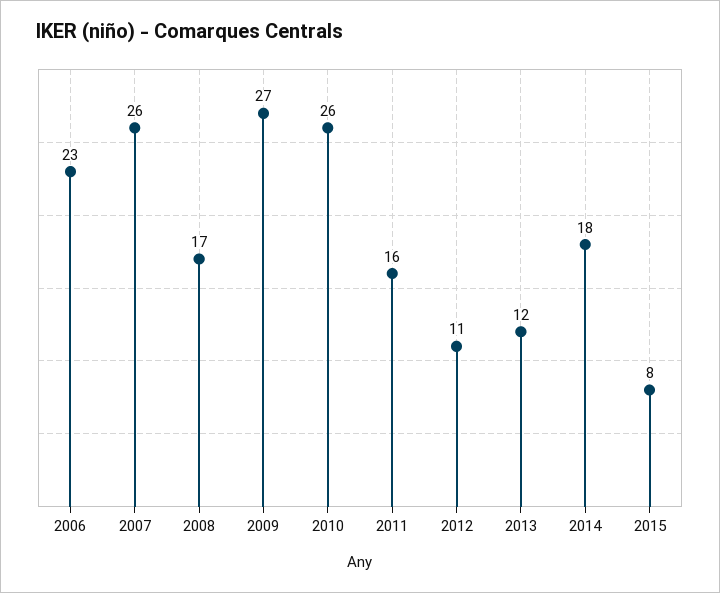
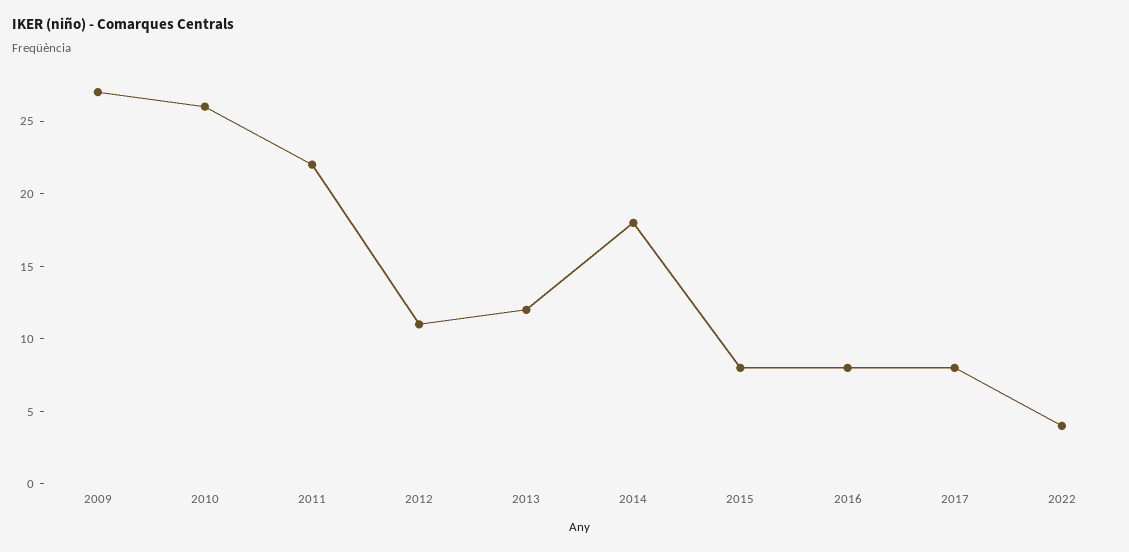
2006: 23 -> none
2007: 26 -> none
2008: 17 -> none
2011: 16 -> 22
2016: none -> 8
2017: none -> 8
2022: none -> 4

